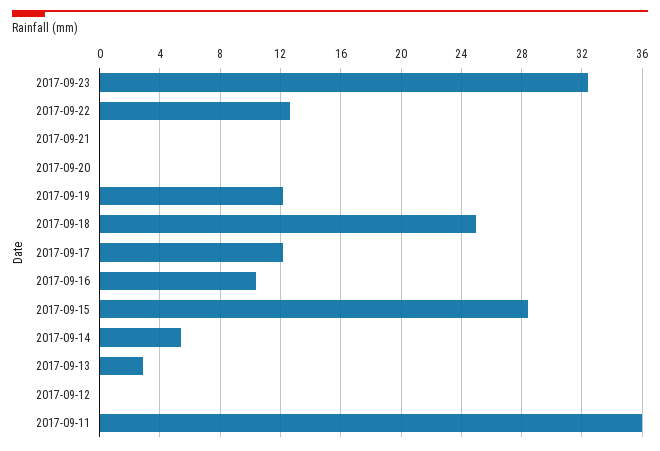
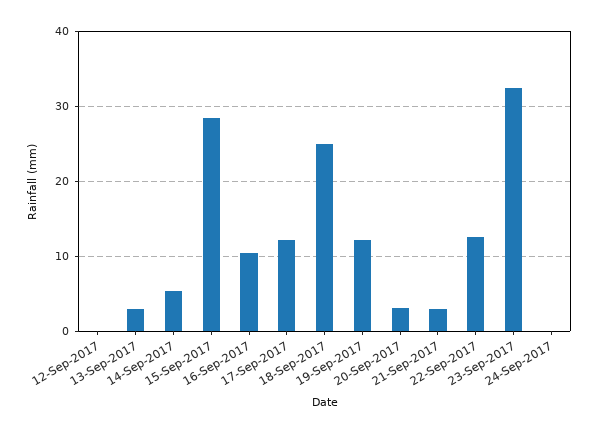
2017-09-21: 0 -> 3
2017-09-20: 0 -> 3
2017-09-11: 36 -> none
24-Sep-2017: none -> 0

